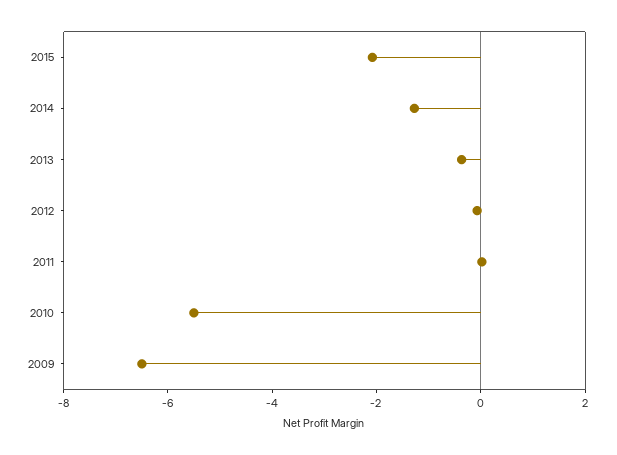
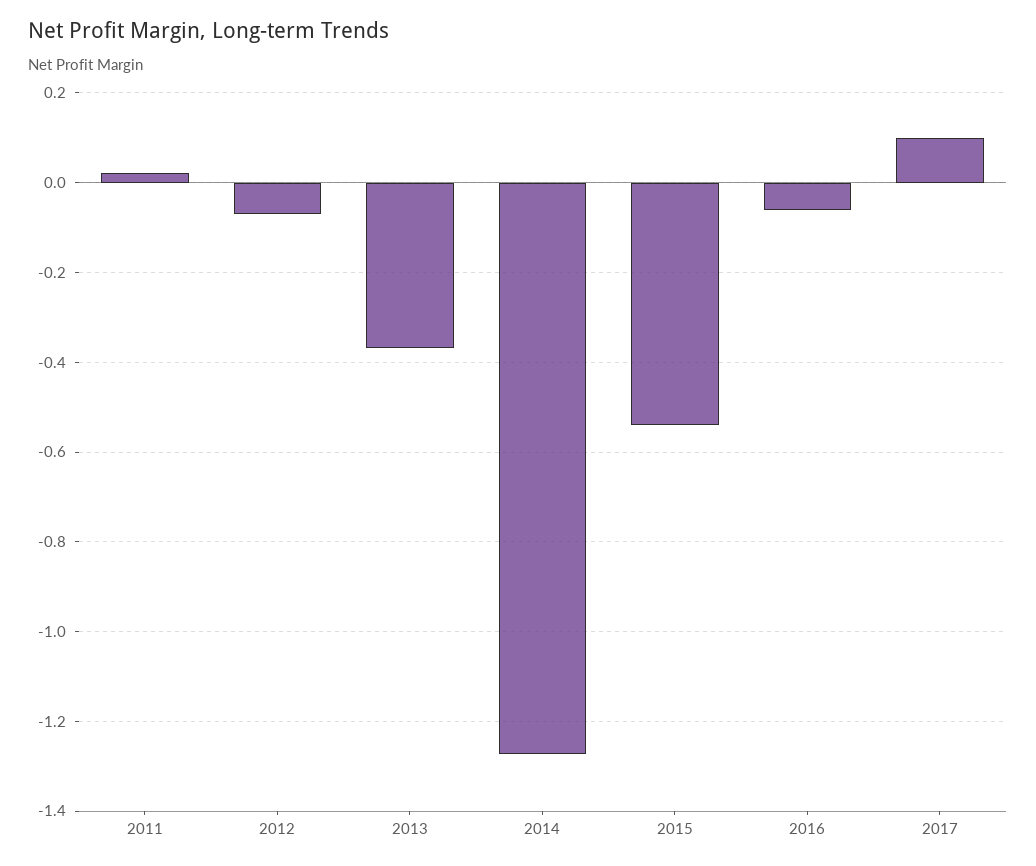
2015: -2 -> -0.54
2010: -5.5 -> none
2009: -6.5 -> none
2016: none -> -0.06
2017: none -> 0.1

